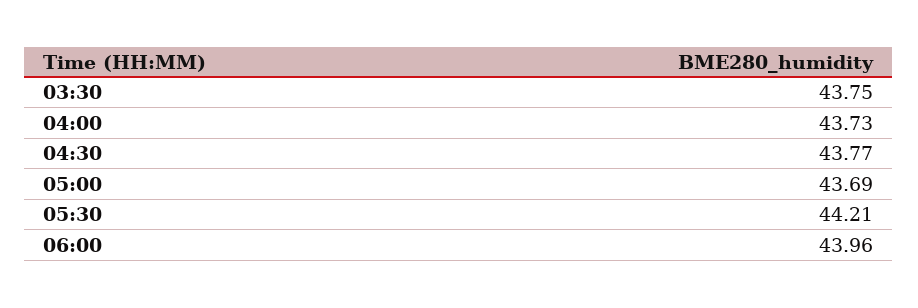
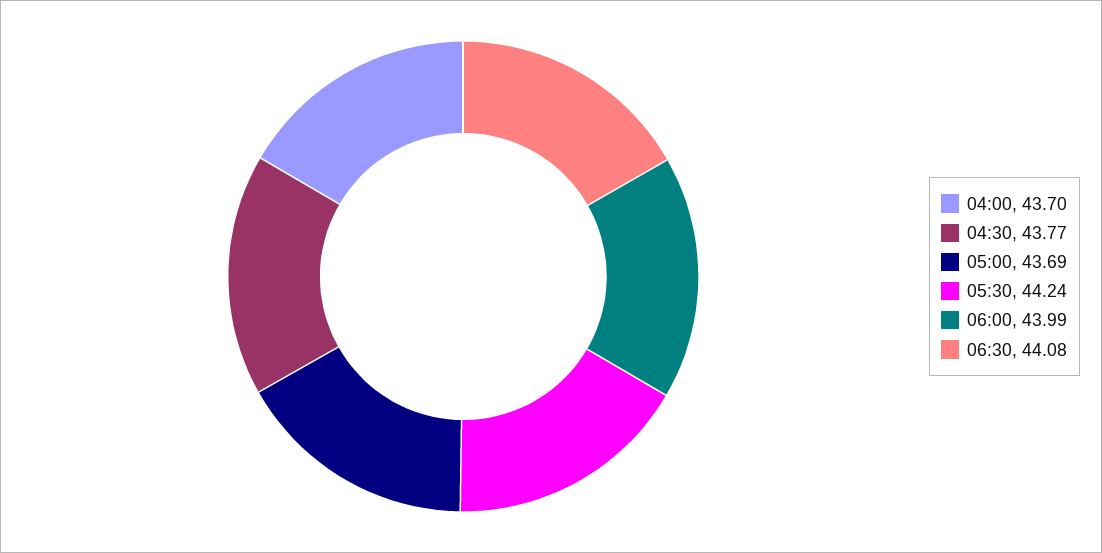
03:30: 43.75 -> none
04:00: 43.73 -> 43.7
05:30: 44.21 -> 44.24
06:00: 43.96 -> 43.99
06:30: none -> 44.08

